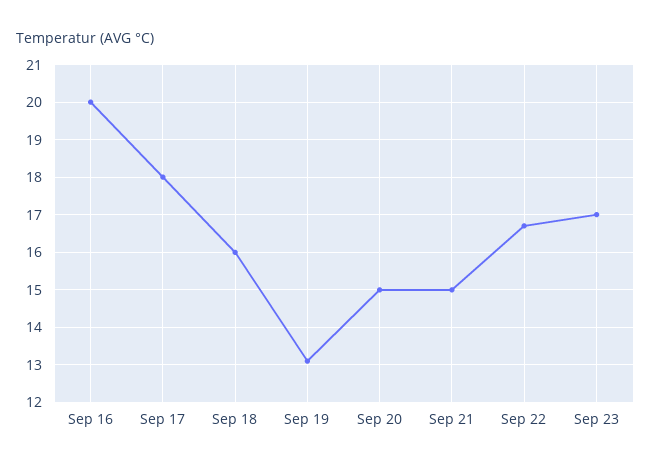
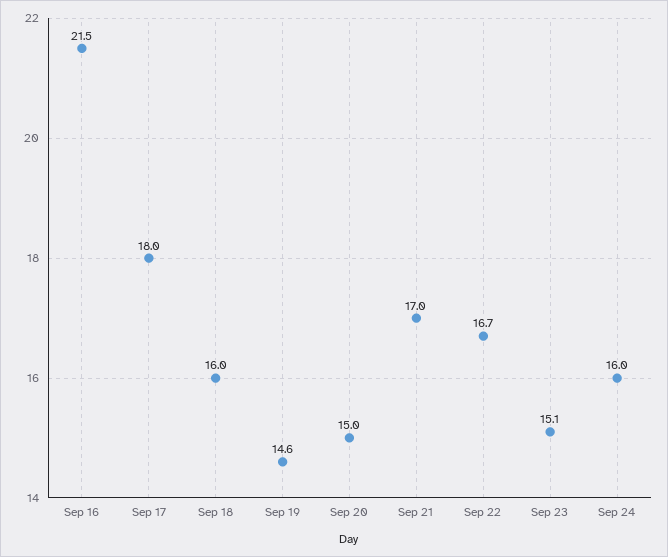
Sep 16: 20 -> 21.5
Sep 19: 13 -> 14.6
Sep 21: 15 -> 17
Sep 23: 17 -> 15.1
Sep 24: none -> 16

